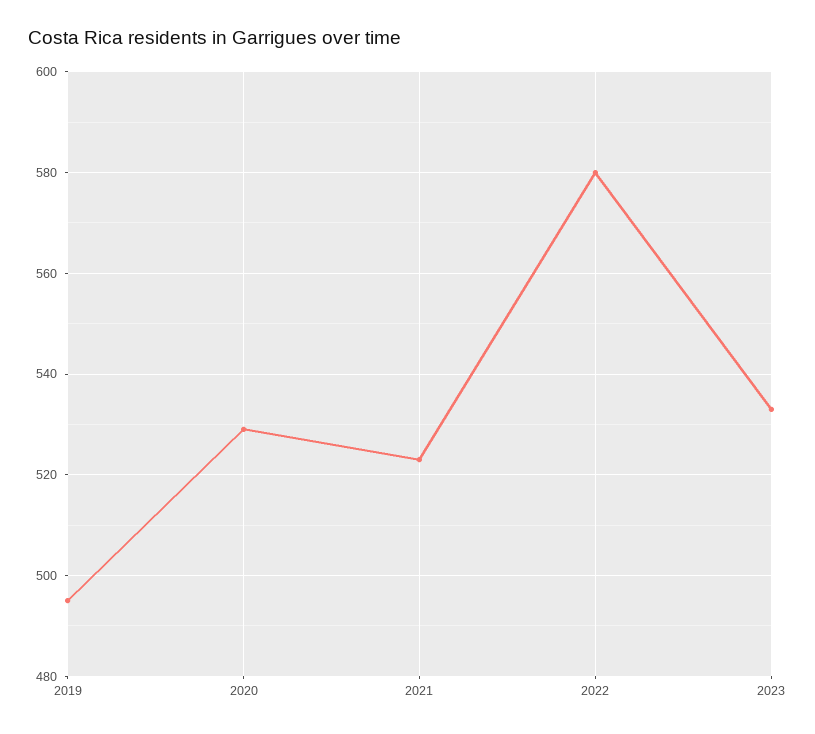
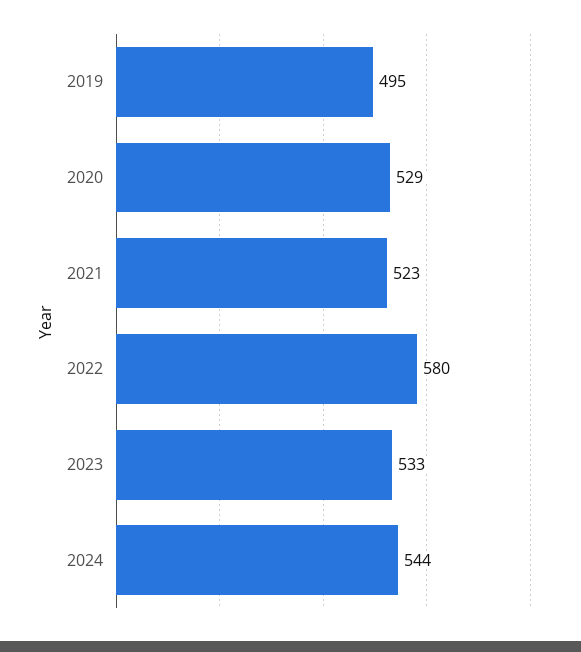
2024: none -> 544

